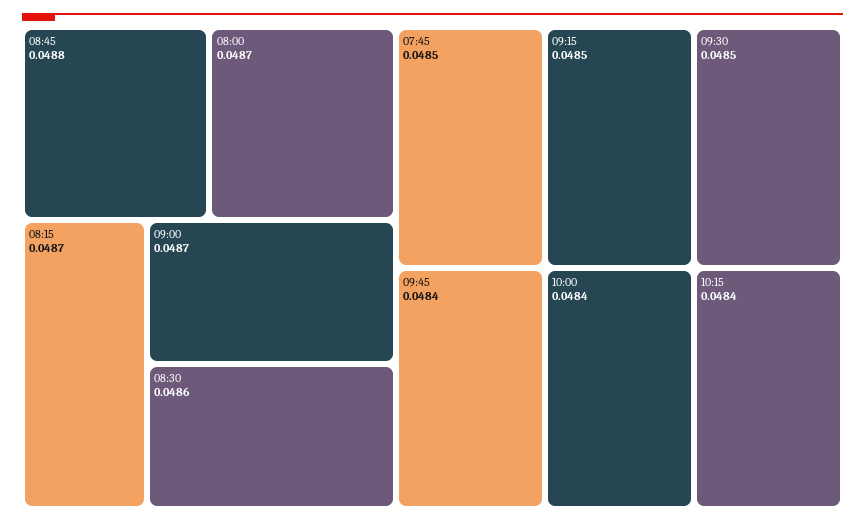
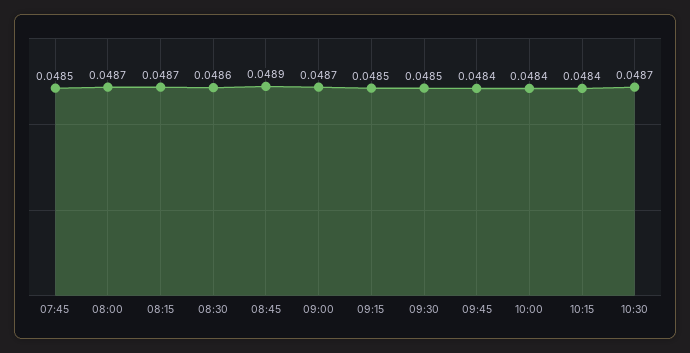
08:45: 0.0488 -> 0.0489
10:30: none -> 0.0487

